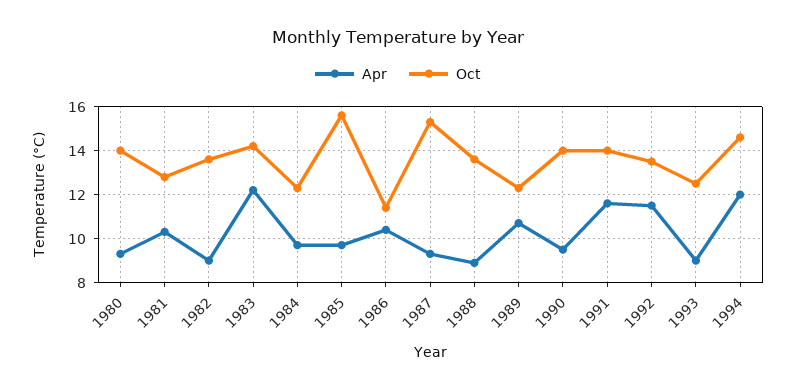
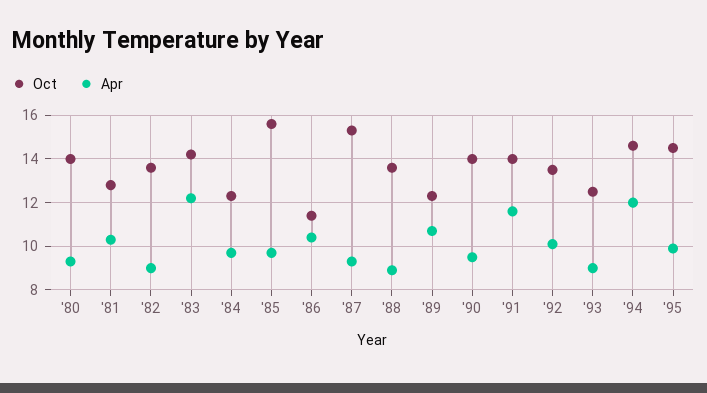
Apr, 1992: 11.5 -> 10
Oct, '95: none -> 14.5
Apr, '95: none -> 10

